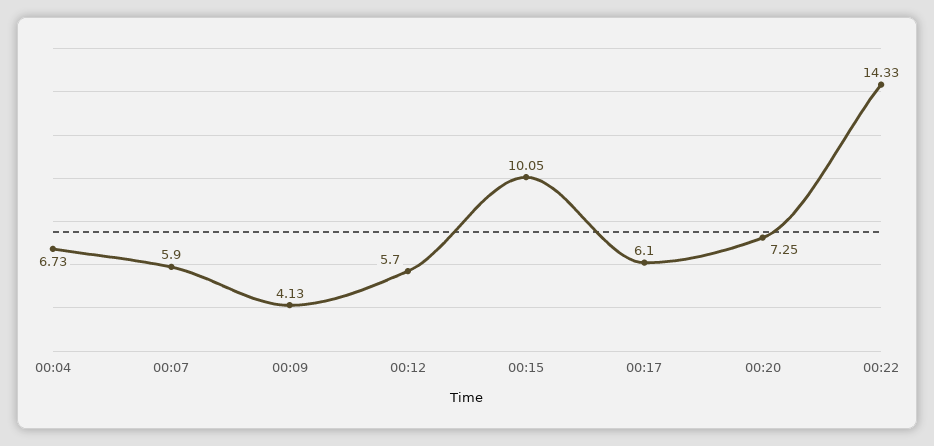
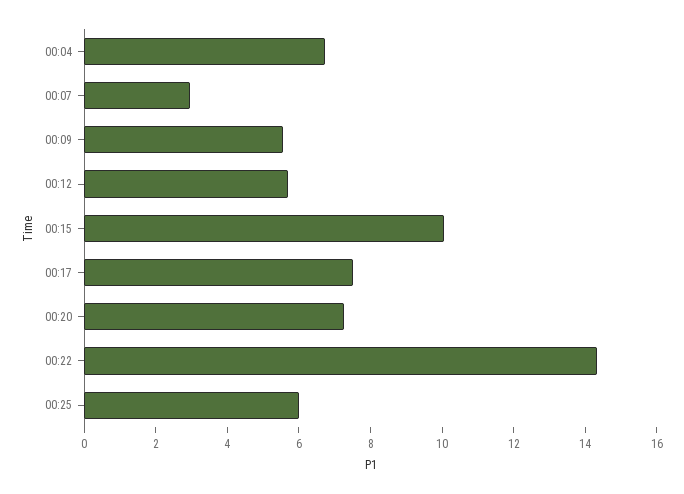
00:07: 5.9 -> 3
00:09: 4.13 -> 5.5
00:17: 6.1 -> 7.5
00:25: none -> 6

